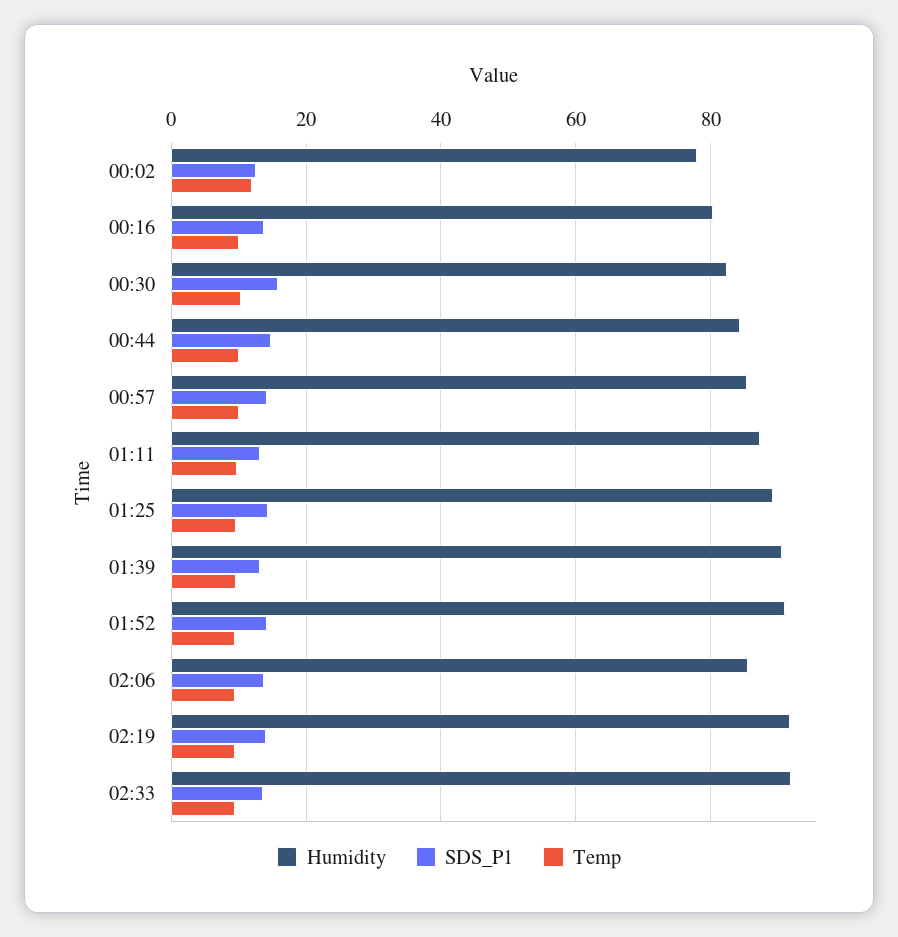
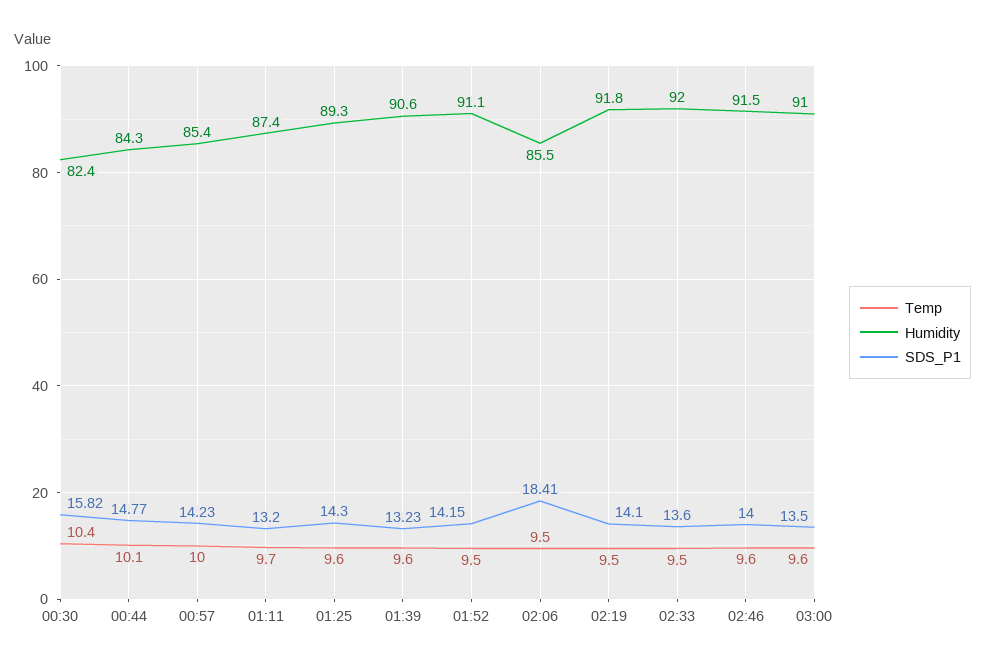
Humidity, 00:02: 78 -> none
SDS_P1, 00:02: 12 -> none
Temp, 00:02: 12 -> none
Humidity, 00:16: 80 -> none
SDS_P1, 00:16: 14 -> none
Temp, 00:16: 10 -> none
SDS_P1, 02:06: 14 -> 18.41
Temp, 02:46: none -> 9.6
Humidity, 02:46: none -> 91.5
SDS_P1, 02:46: none -> 14
Temp, 03:00: none -> 9.6
Humidity, 03:00: none -> 91
SDS_P1, 03:00: none -> 13.5

